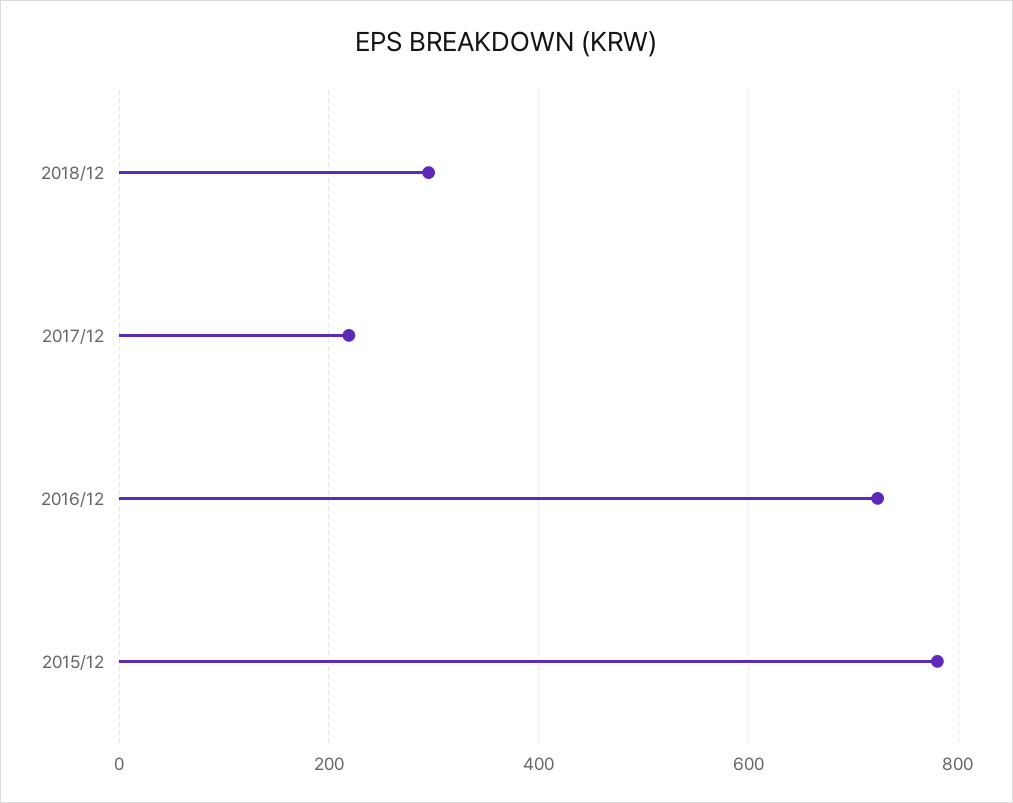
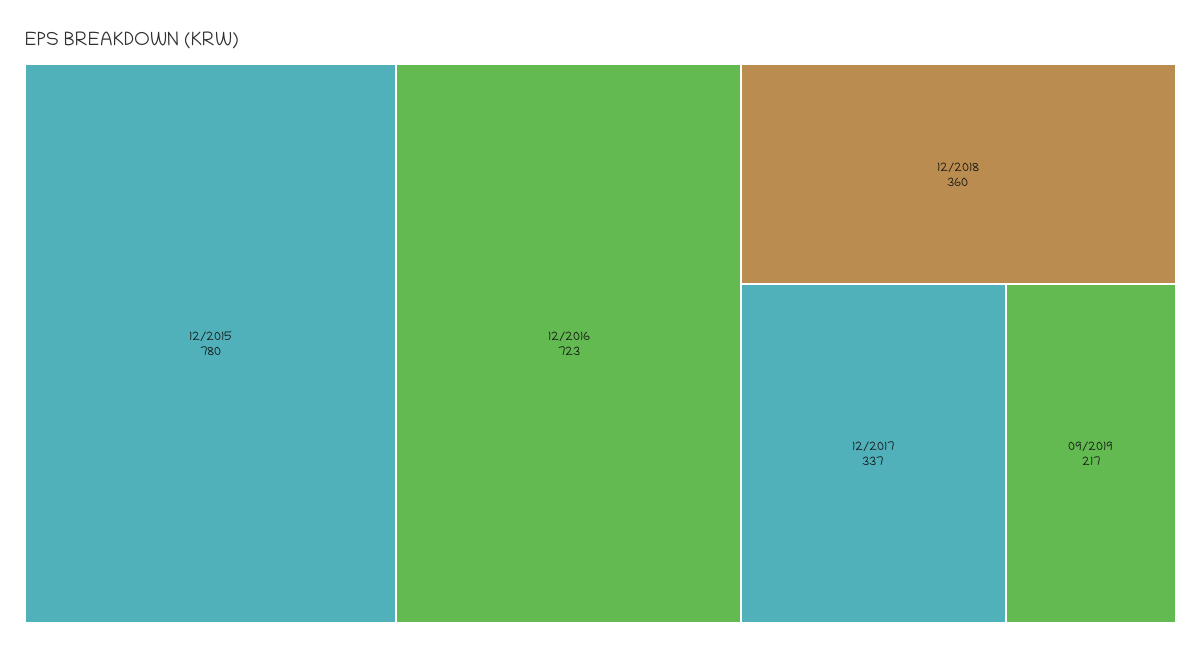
2018/12: 300 -> 360
2017/12: 220 -> 337
09/2019: none -> 217

